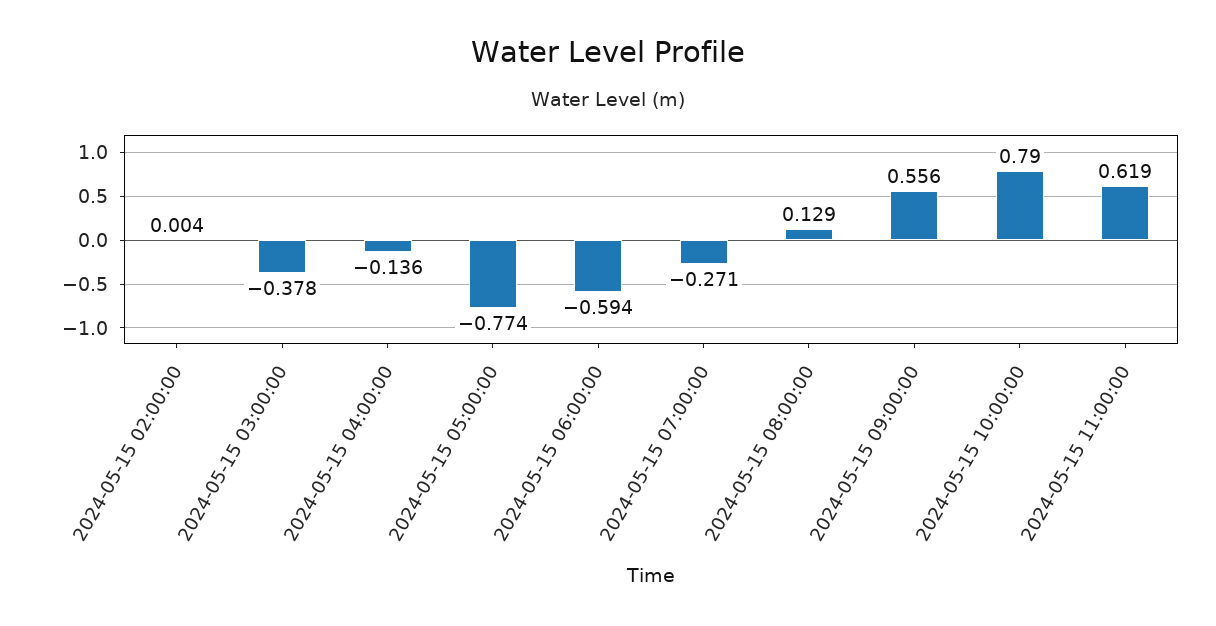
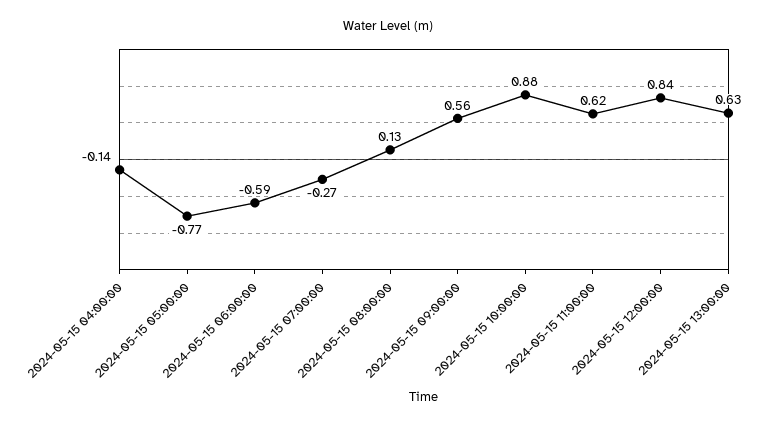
2024-05-15 02:00:00: 0.004 -> none
2024-05-15 03:00:00: -0.378 -> none
2024-05-15 10:00:00: 0.79 -> 0.88
2024-05-15 12:00:00: none -> 0.84
2024-05-15 13:00:00: none -> 0.63

